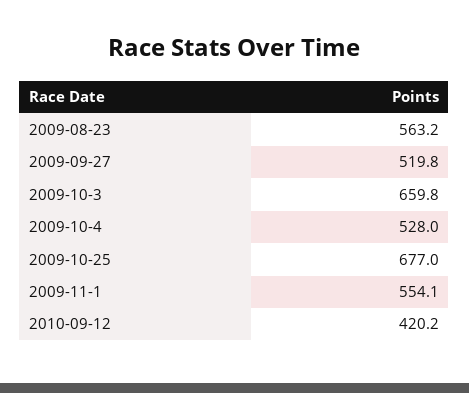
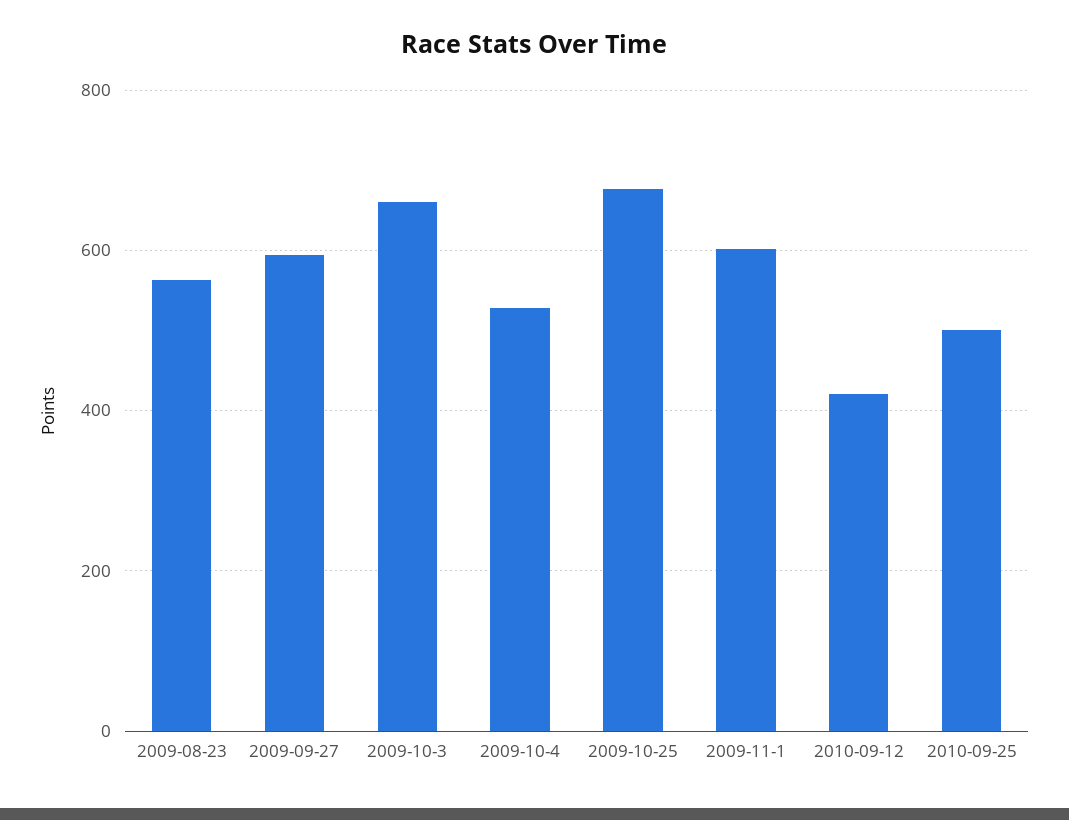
2009-09-27: 519.8 -> 600
2009-11-1: 554.1 -> 600
2010-09-25: none -> 500

